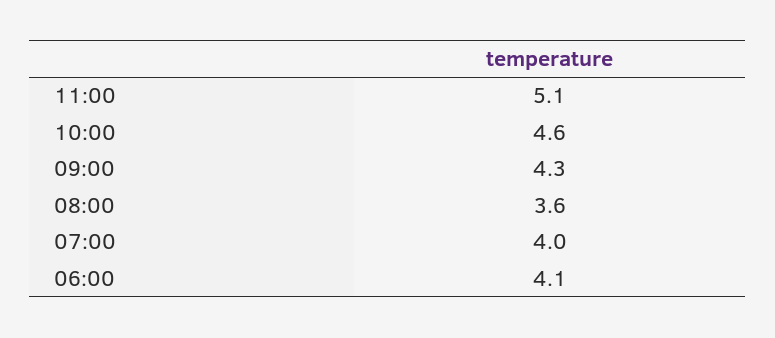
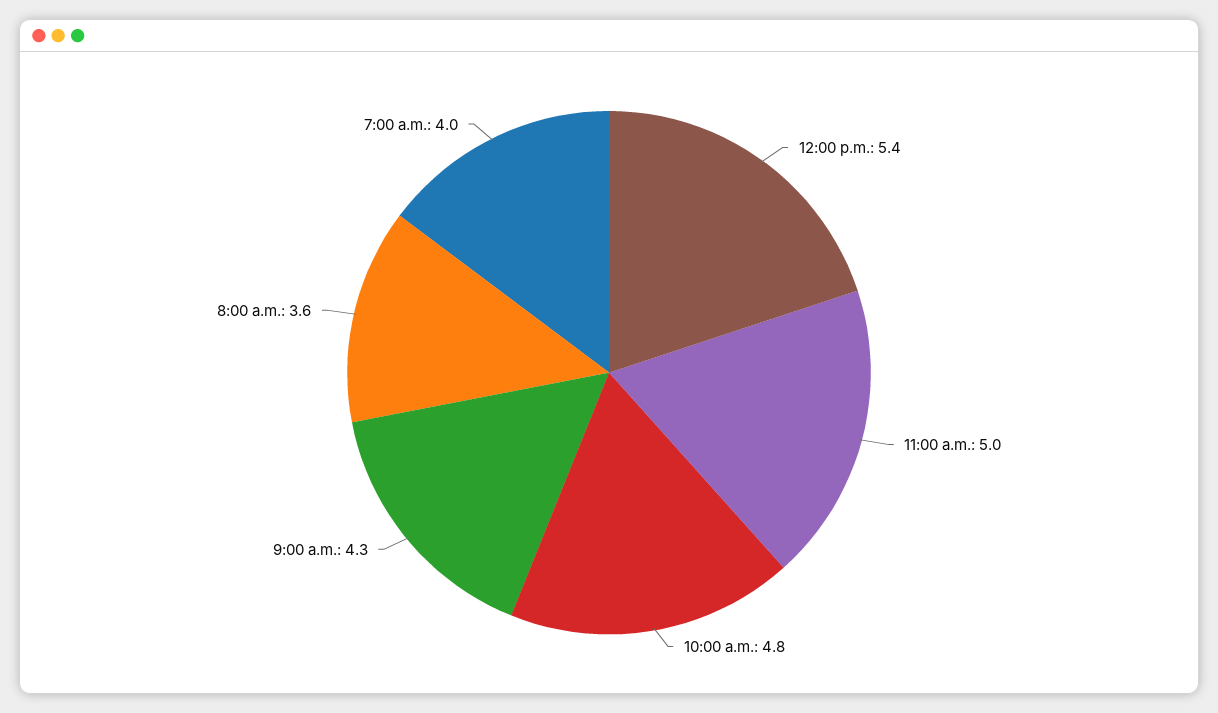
11:00: 5.1 -> 5
10:00: 4.6 -> 4.8
06:00: 4.1 -> none
12:00 p.m.: none -> 5.4

